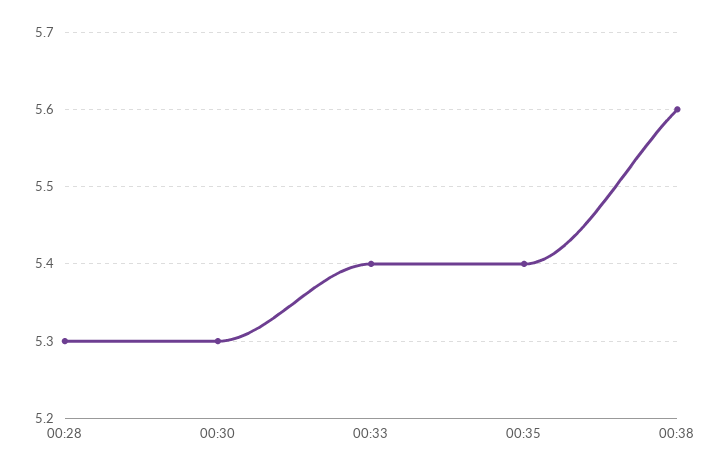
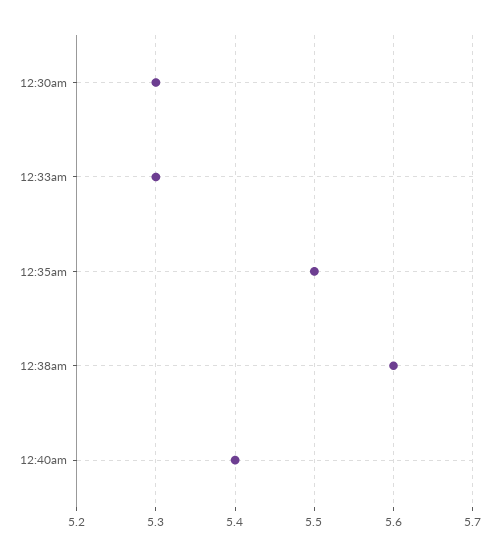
00:28: 5.3 -> none
00:33: 5.4 -> 5.3
00:35: 5.4 -> 5.5
12:40am: none -> 5.4

